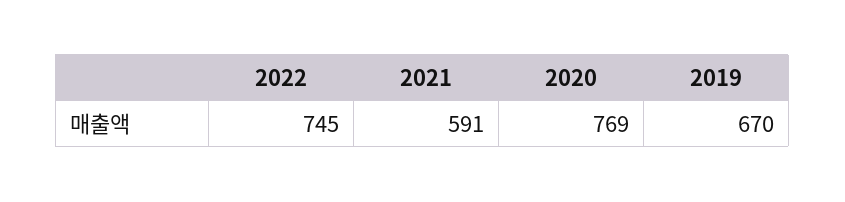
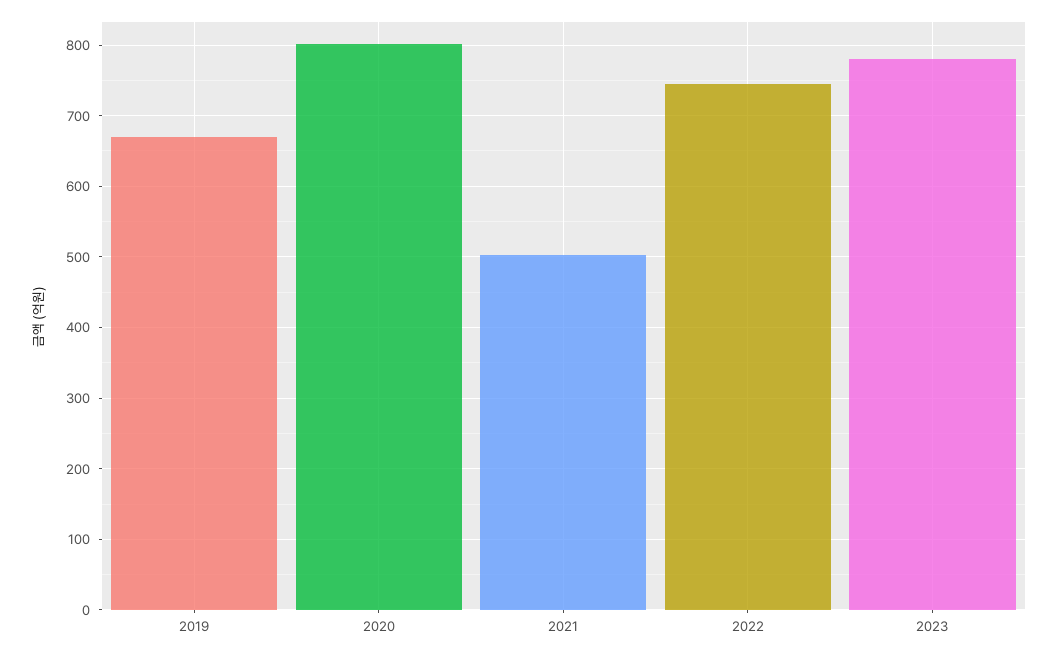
2021: 591 -> 500
2020: 769 -> 800
2023: none -> 780

